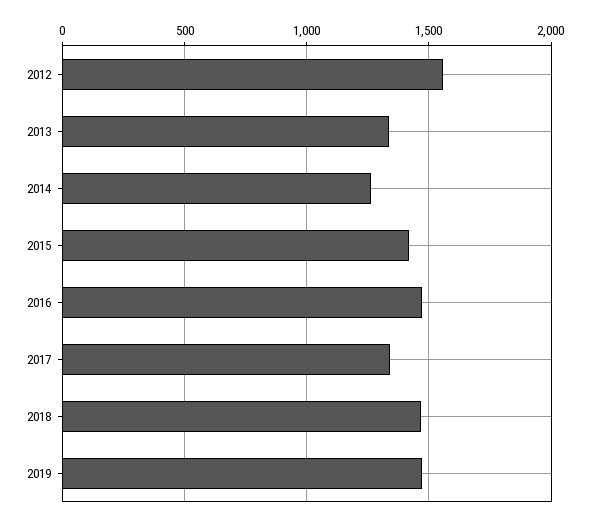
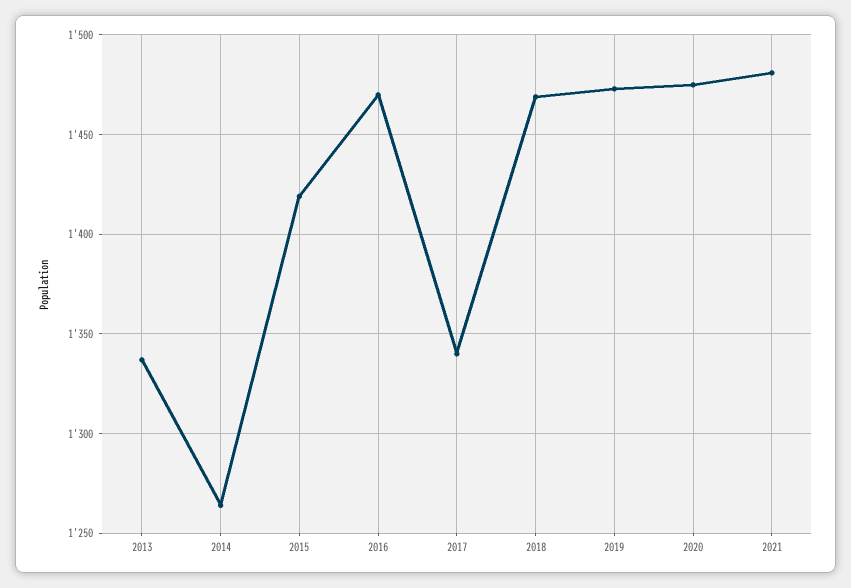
2012: 1550 -> none
2020: none -> 1475
2021: none -> 1480

